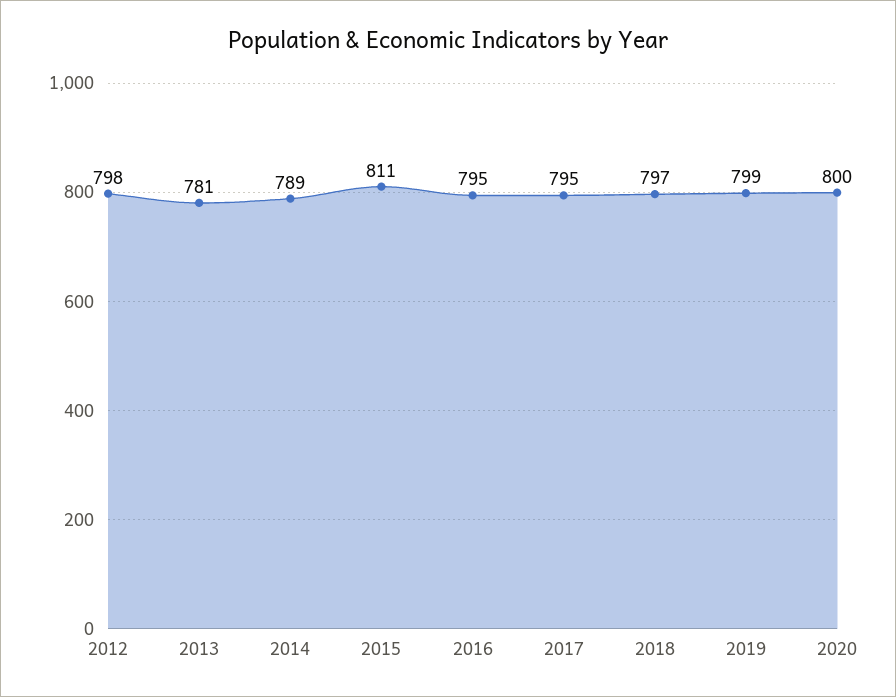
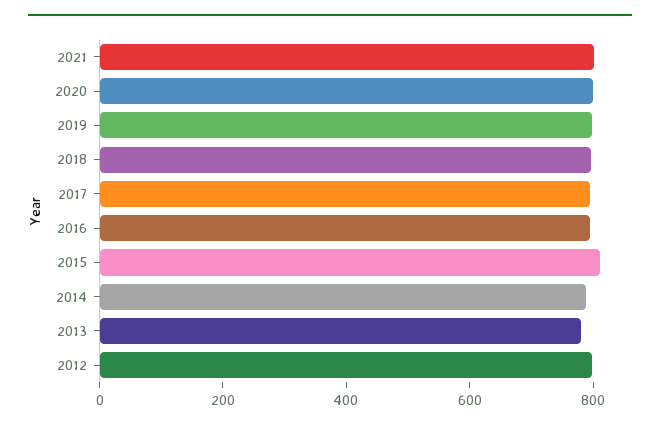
2021: none -> 800

